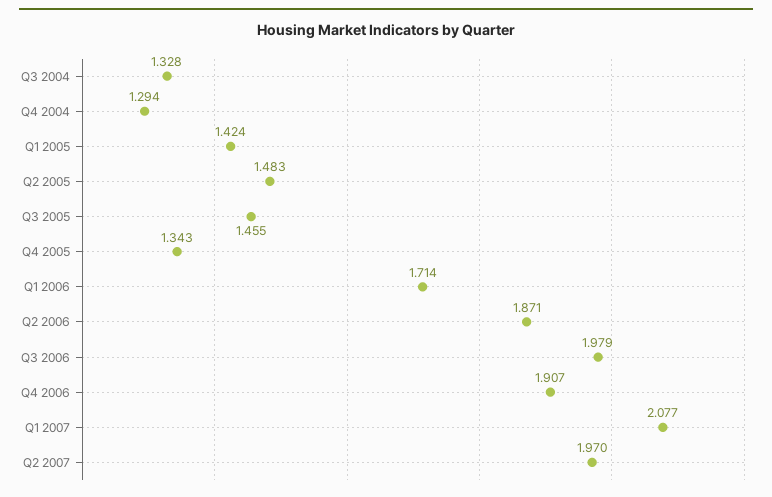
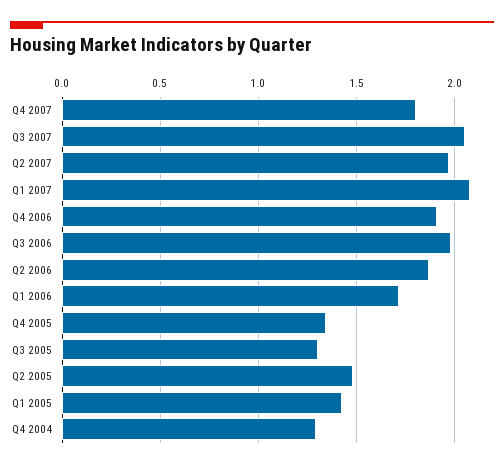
Q3 2004: 1.328 -> none
Q3 2005: 1.455 -> 1.3
Q4 2007: none -> 1.8
Q3 2007: none -> 2.05

